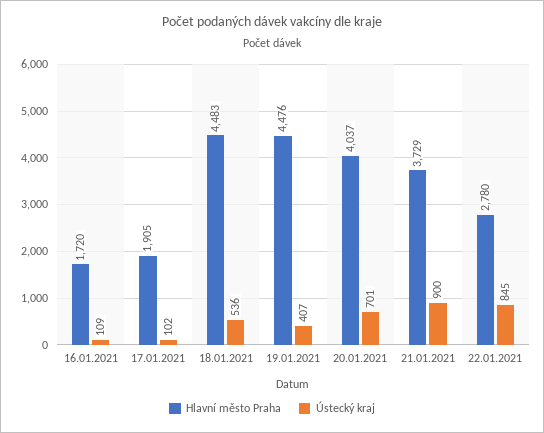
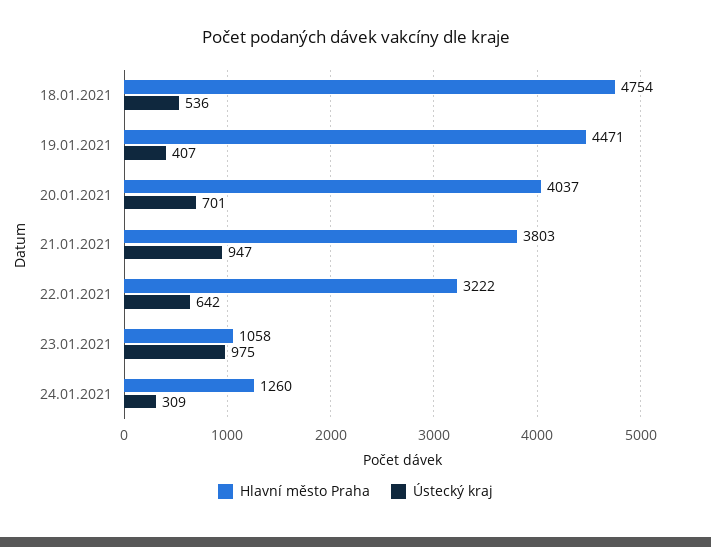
Hlavní město Praha, 16.01.2021: 1720 -> none
Ústecký kraj, 16.01.2021: 109 -> none
Hlavní město Praha, 17.01.2021: 1905 -> none
Ústecký kraj, 17.01.2021: 102 -> none
Hlavní město Praha, 18.01.2021: 4483 -> 4754
Hlavní město Praha, 19.01.2021: 4476 -> 4471
Hlavní město Praha, 21.01.2021: 3729 -> 3803
Ústecký kraj, 21.01.2021: 900 -> 947
Hlavní město Praha, 22.01.2021: 2780 -> 3222
Ústecký kraj, 22.01.2021: 845 -> 642
Hlavní město Praha, 23.01.2021: none -> 1058
Ústecký kraj, 23.01.2021: none -> 975
Hlavní město Praha, 24.01.2021: none -> 1260
Ústecký kraj, 24.01.2021: none -> 309

